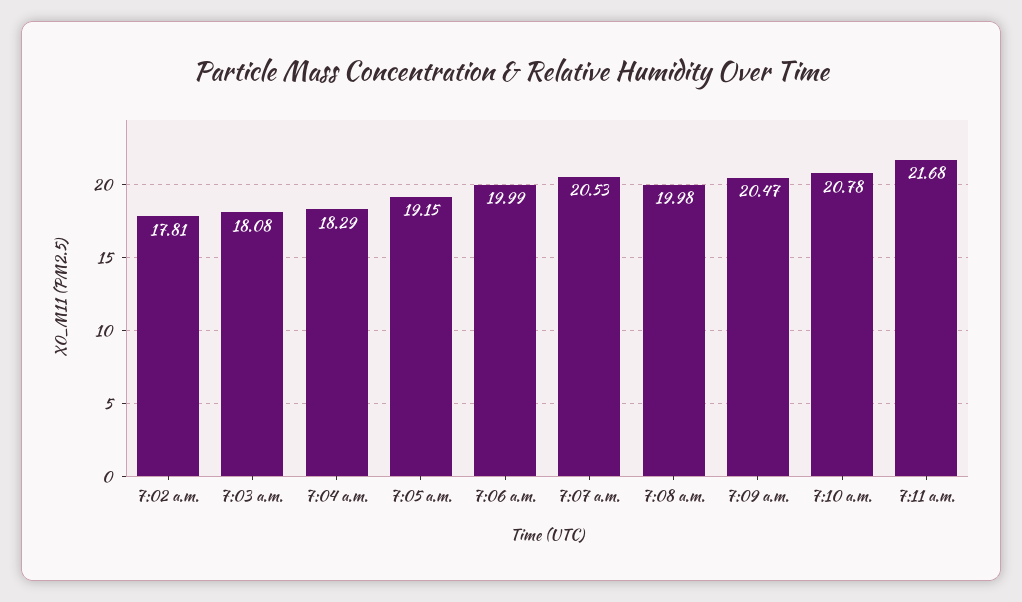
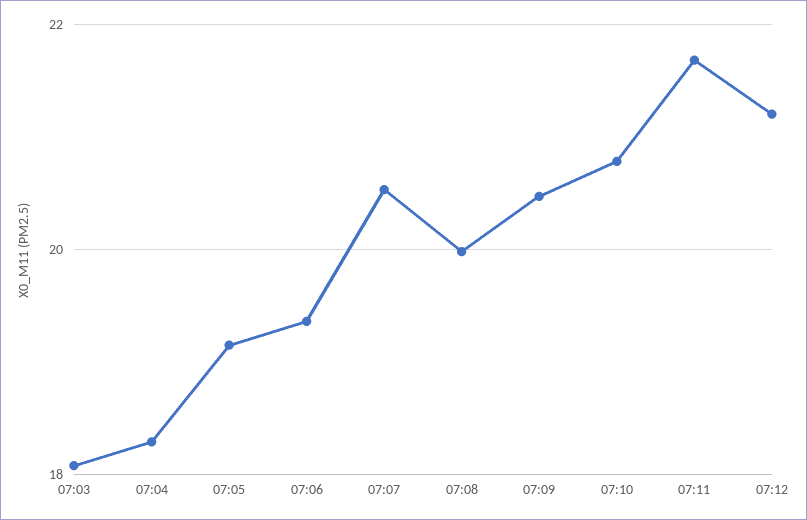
7:02 a.m.: 17.81 -> none
7:06 a.m.: 19.99 -> 19.4
07:12: none -> 21.2

